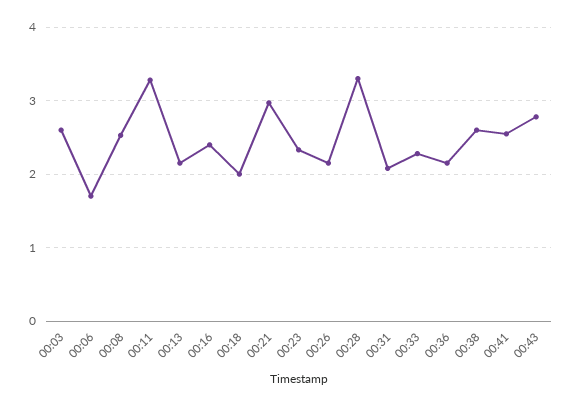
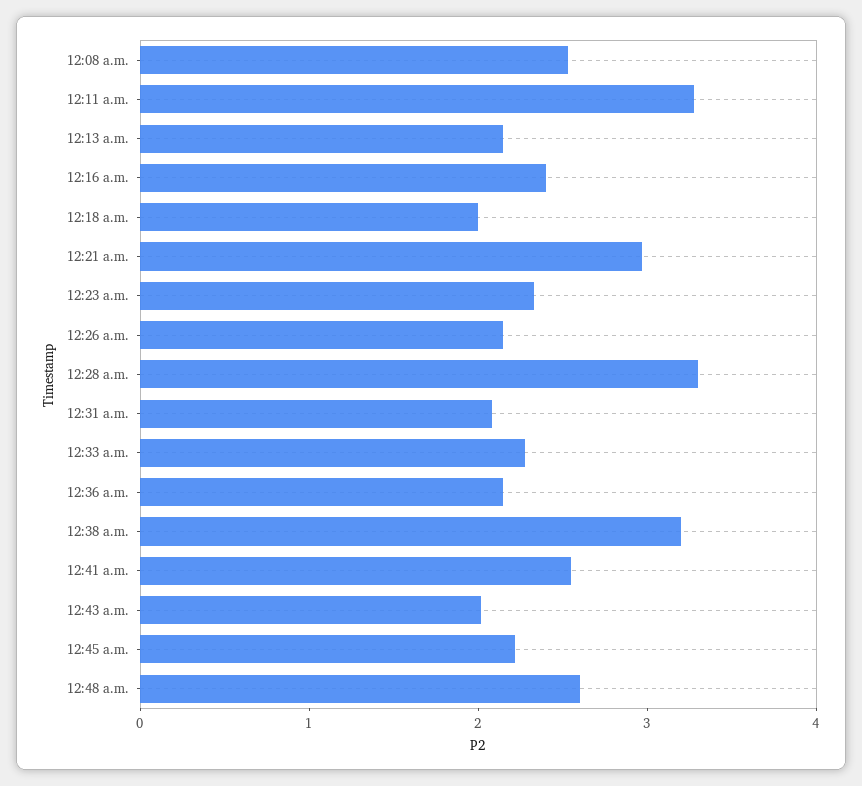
00:03: 2.6 -> none
00:06: 1.7 -> none
00:38: 2.6 -> 3.2
00:43: 2.8 -> 2
12:45 a.m.: none -> 2.2
12:48 a.m.: none -> 2.6

